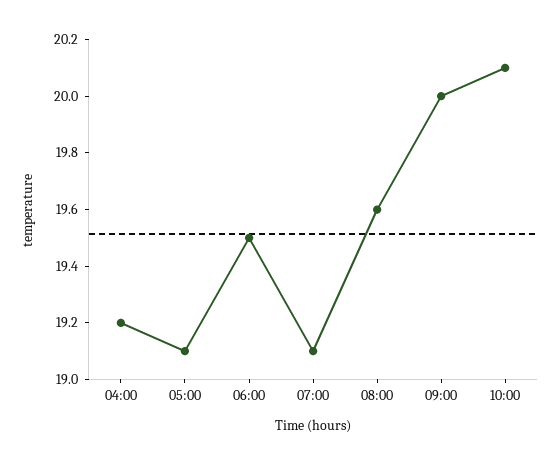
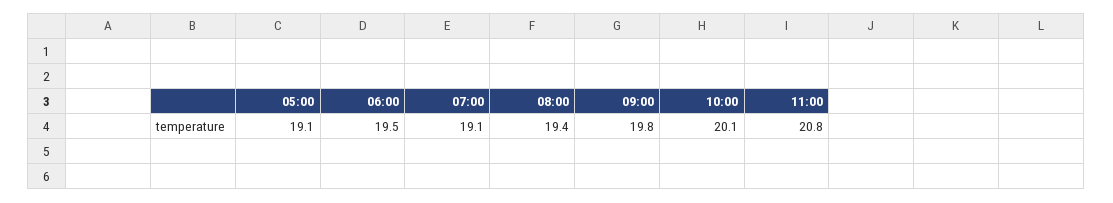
04:00: 19.2 -> none
08:00: 19.6 -> 19.4
09:00: 20 -> 19.8
11:00: none -> 20.8

